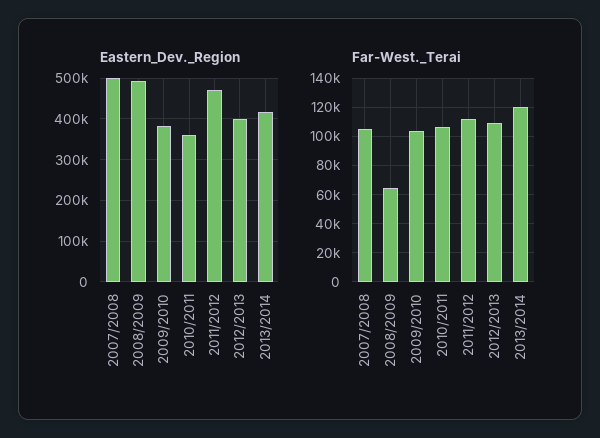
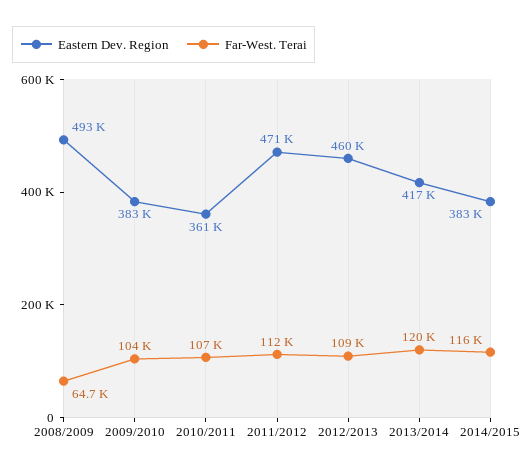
Eastern_Dev._Region, 2007/2008: 500000 -> none
Eastern_Dev._Region, 2012/2013: 400000 -> 460000
Far-West._Terai, 2007/2008: 105000 -> none
Eastern_Dev._Region, 2014/2015: none -> 383000
Far-West._Terai, 2014/2015: none -> 116000

